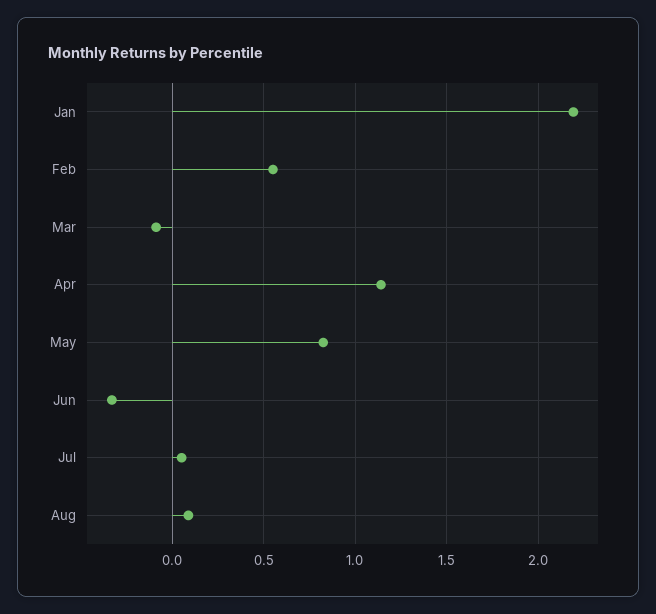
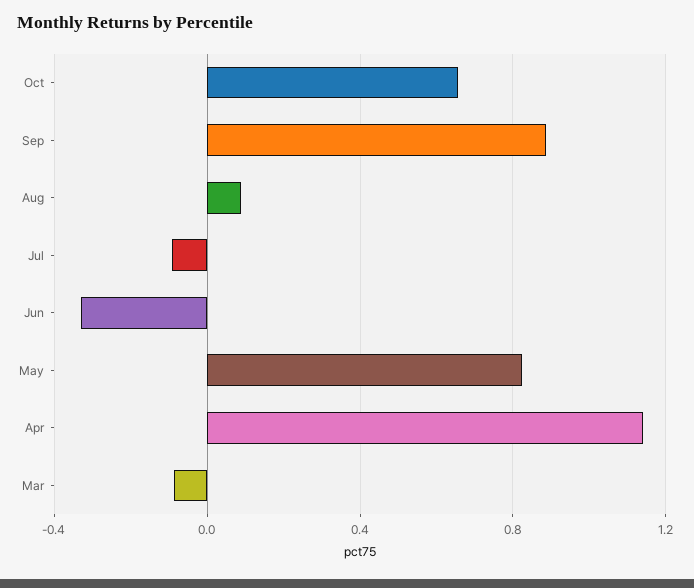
Jan: 2.2 -> none
Feb: 0.55 -> none
Jul: 0.05 -> -0.1
Oct: none -> 0.65
Sep: none -> 0.9

